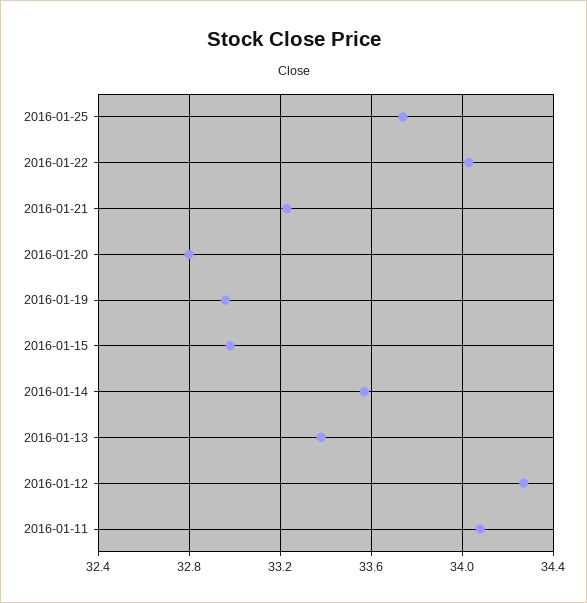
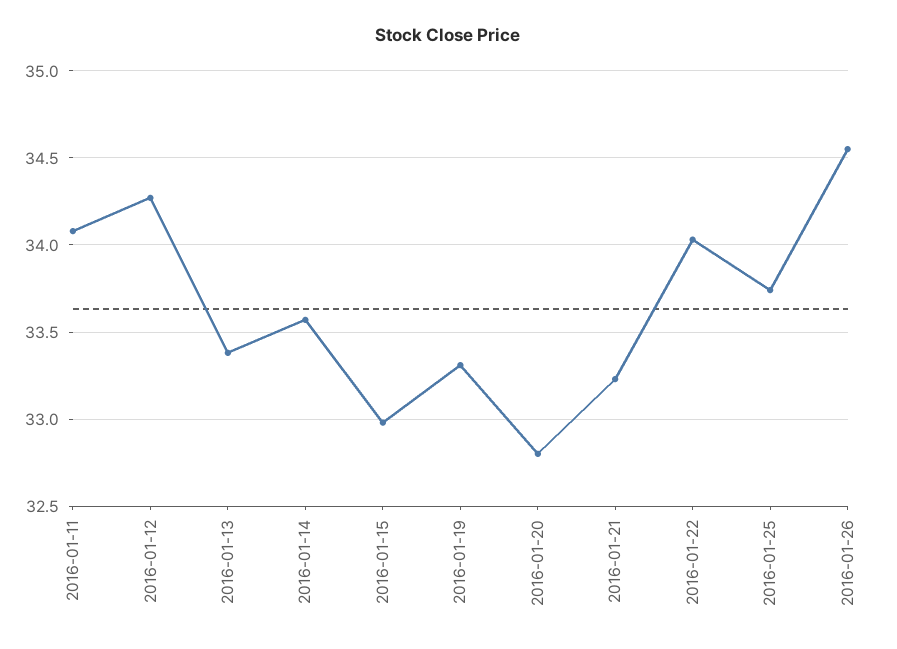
2016-01-19: 32.95 -> 33.3
2016-01-26: none -> 34.55

